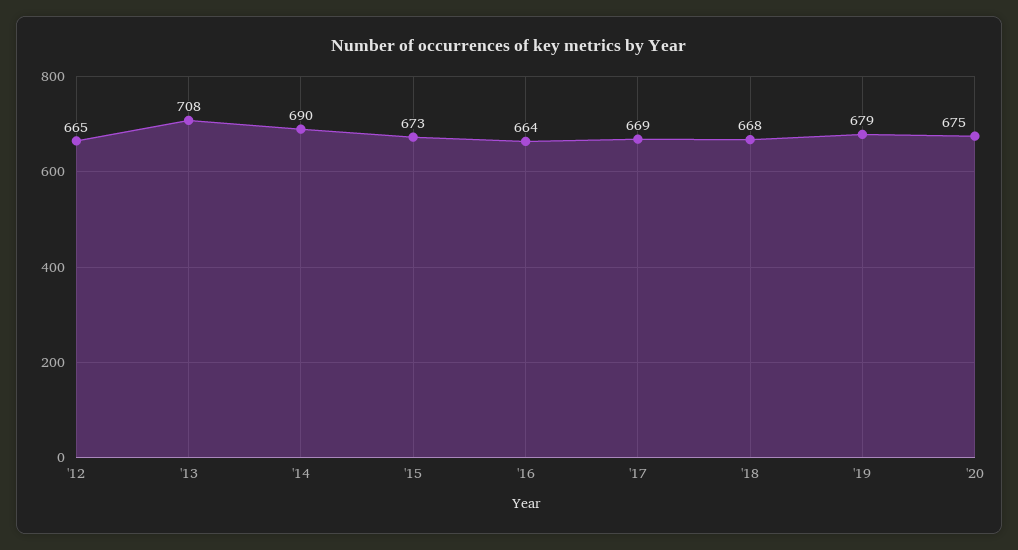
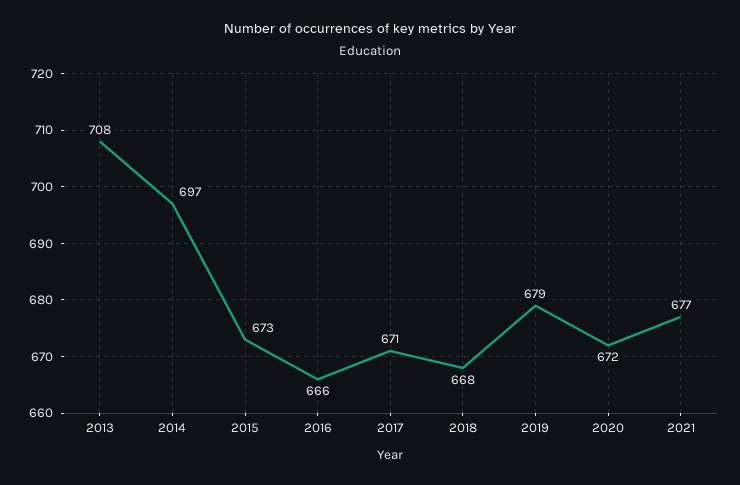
'12: 665 -> none
'14: 690 -> 697
'16: 664 -> 666
'17: 669 -> 671
'20: 675 -> 672
2021: none -> 677

